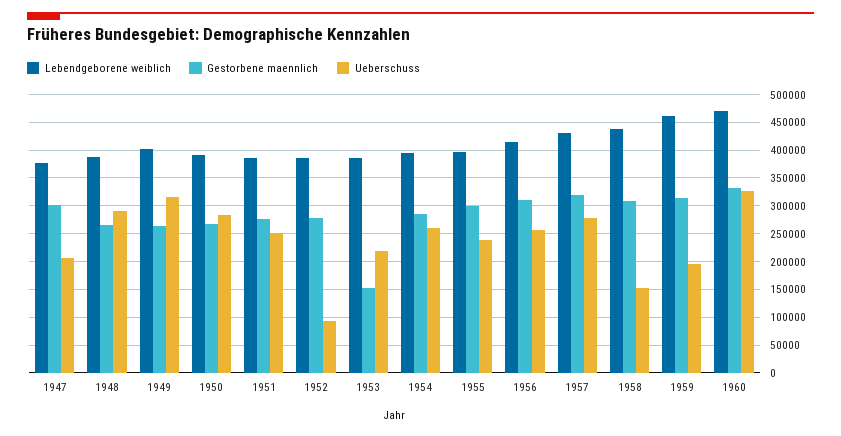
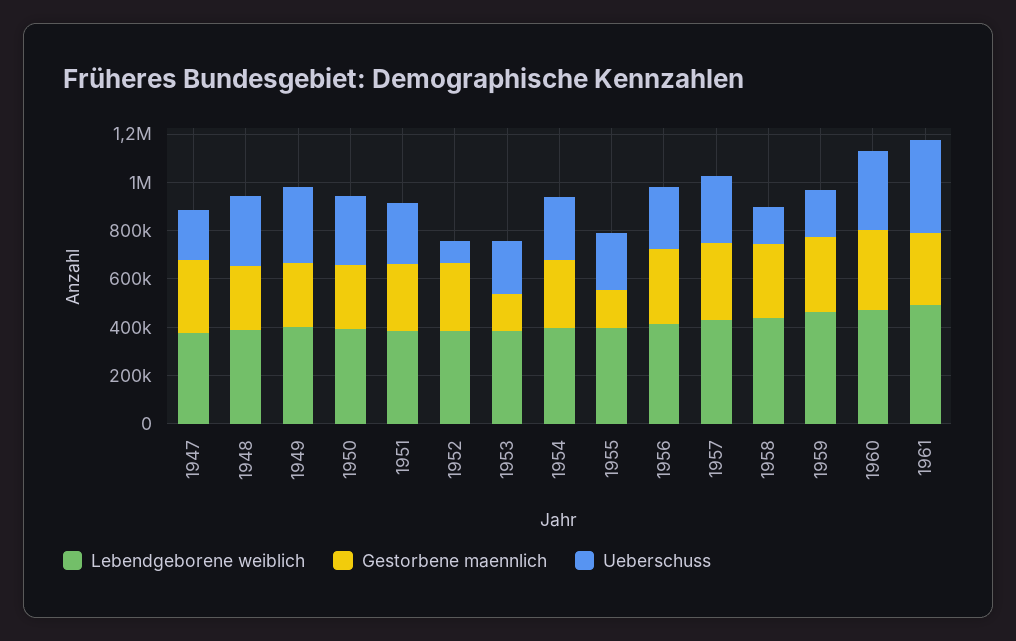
Gestorbene maennlich, 1955: 300000 -> 150000
Lebendgeborene weiblich, 1961: none -> 500000
Gestorbene maennlich, 1961: none -> 300000
Ueberschuss, 1961: none -> 400000

